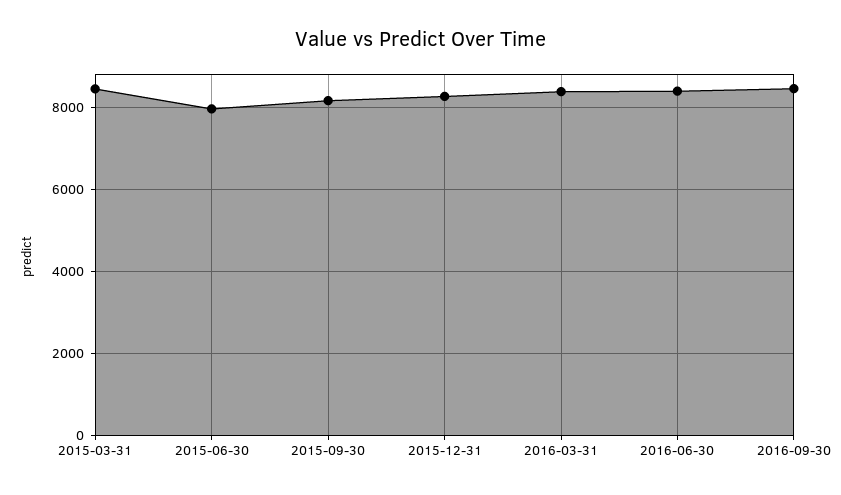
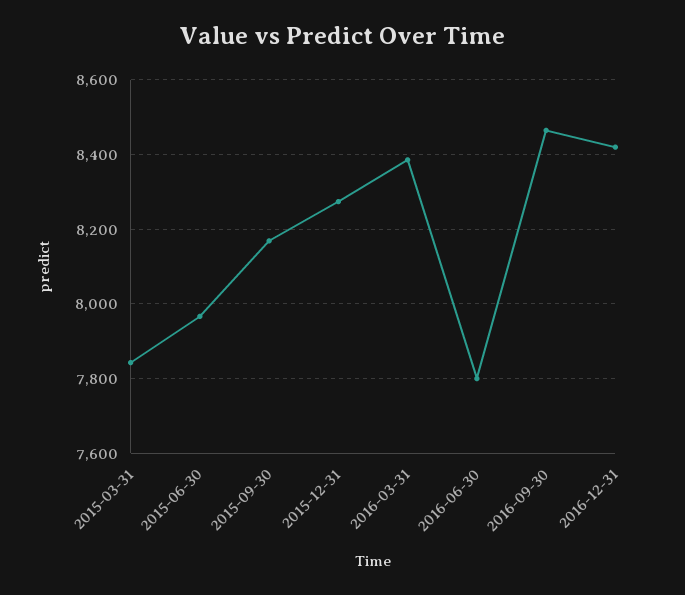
2015-03-31: 8400 -> 7840
2016-06-30: 8400 -> 7800
2016-12-31: none -> 8420

